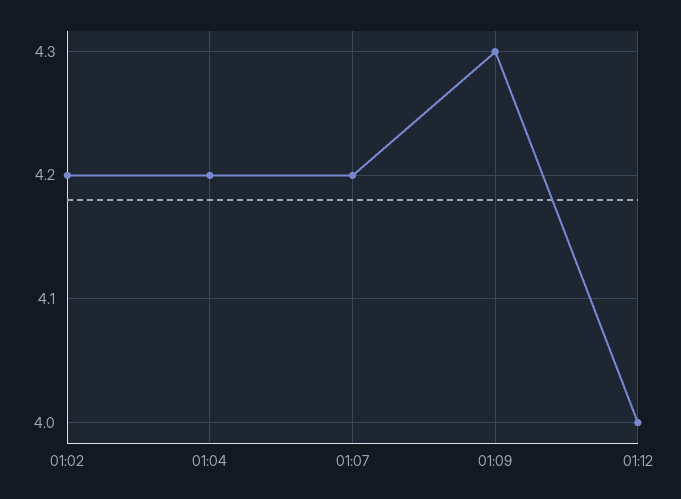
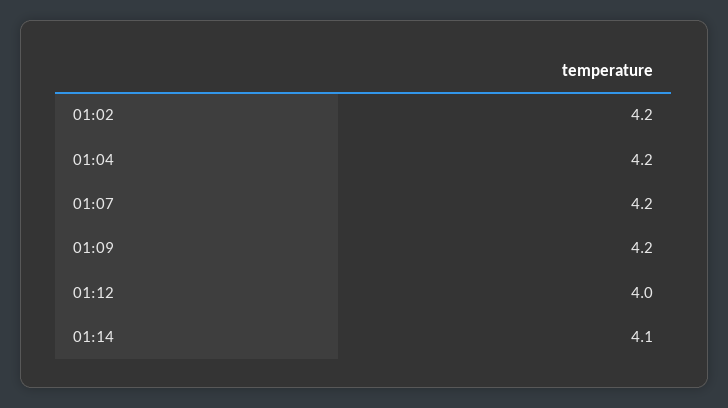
01:09: 4.3 -> 4.2
01:14: none -> 4.1

